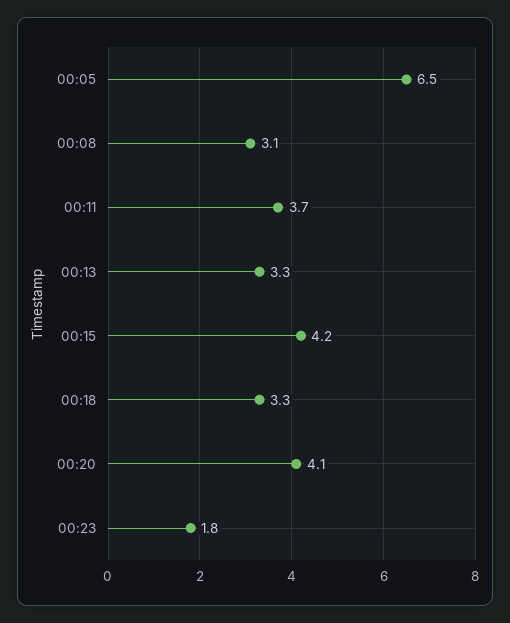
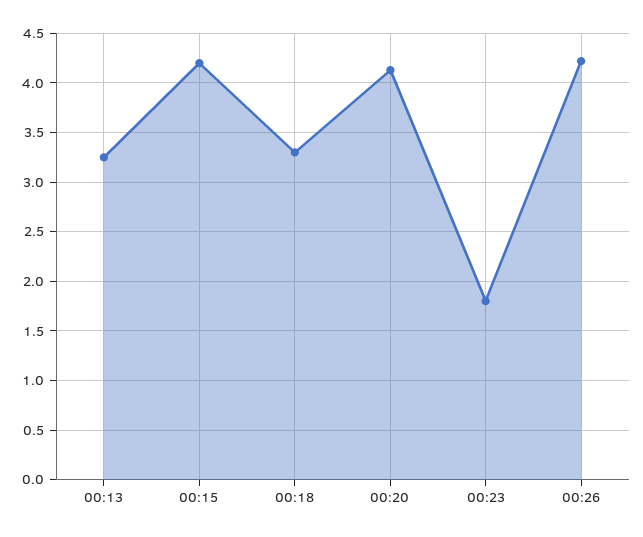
00:05: 6.5 -> none
00:08: 3.1 -> none
00:11: 3.7 -> none
00:26: none -> 4.2

